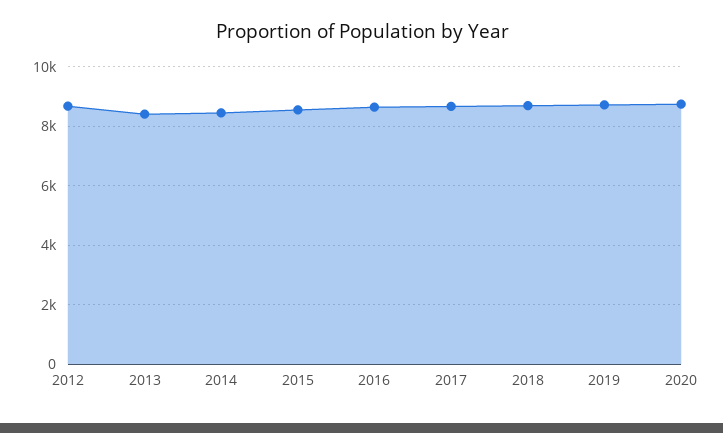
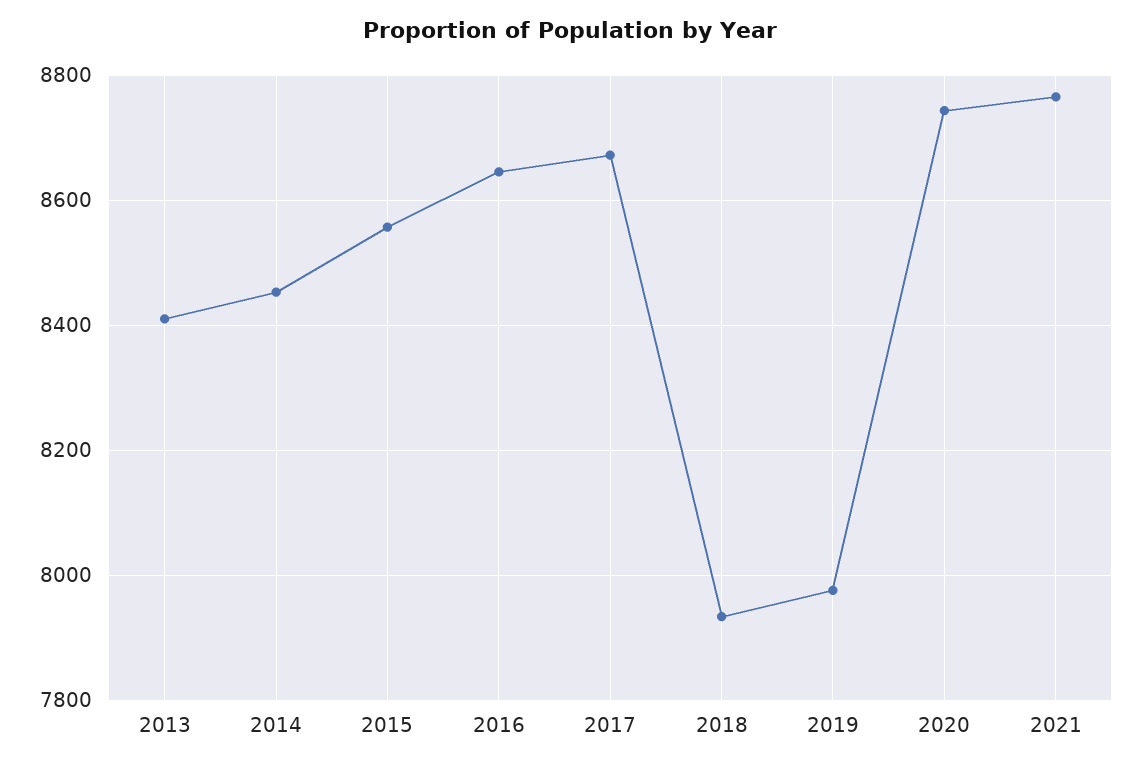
2012: 8750 -> none
2018: 8750 -> 7940
2019: 8750 -> 7980
2021: none -> 8760

